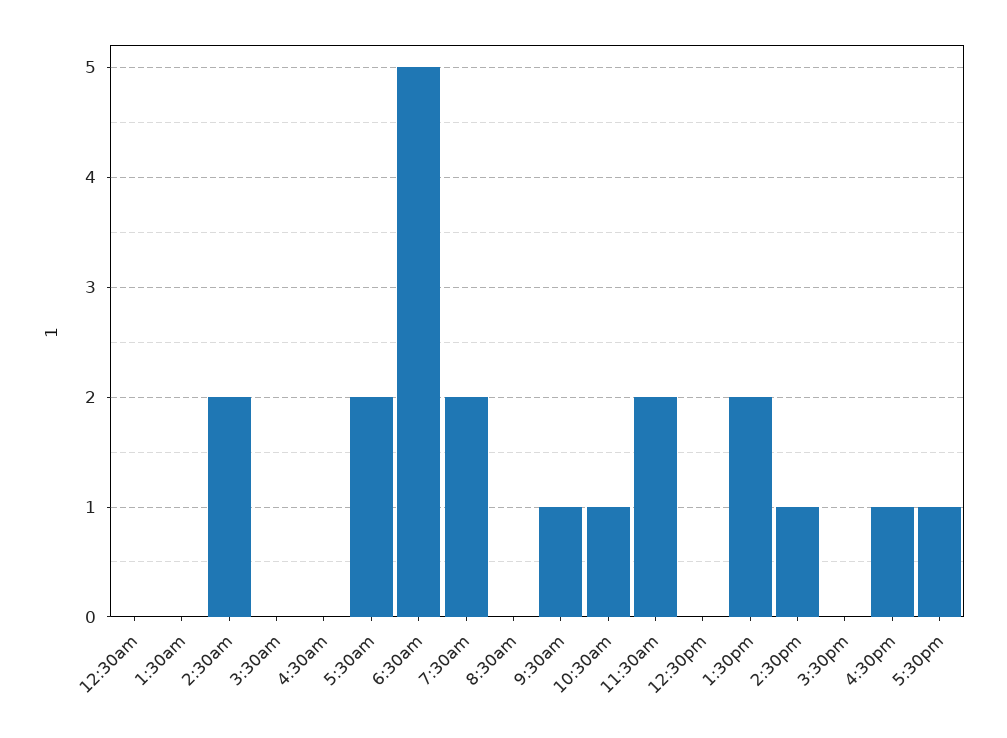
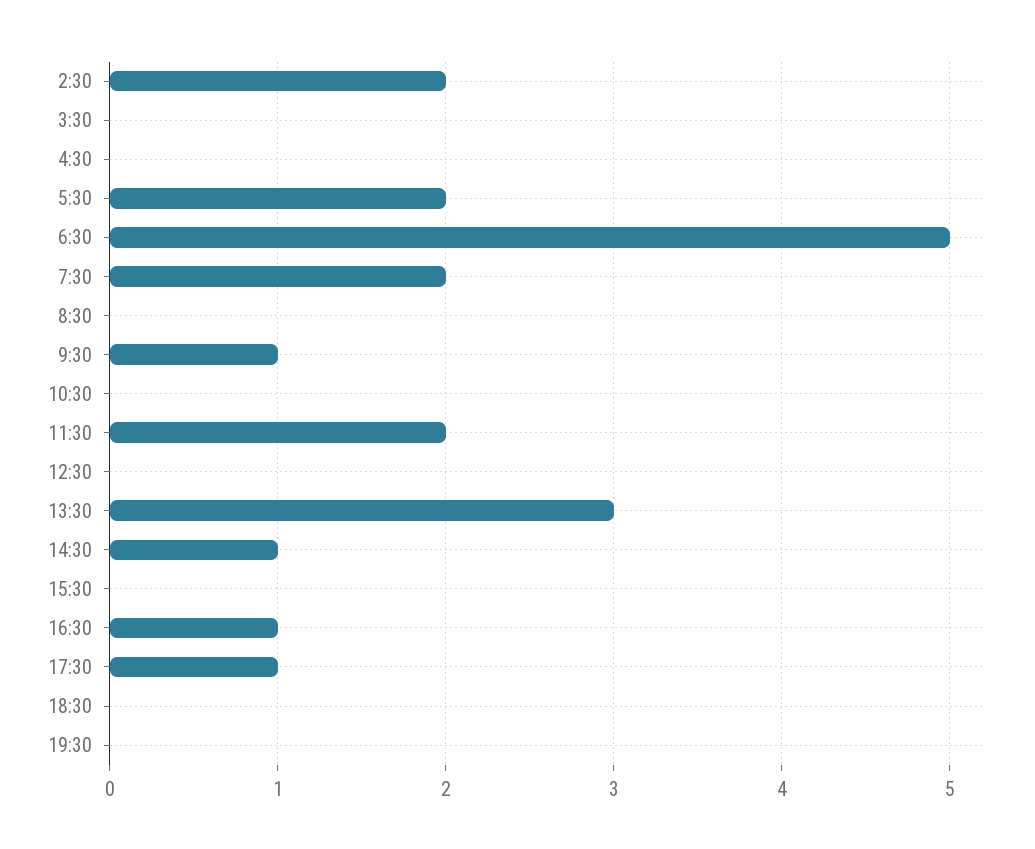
12:30am: 0 -> none
1:30am: 0 -> none
10:30am: 1 -> 0
1:30pm: 2 -> 3
18:30: none -> 0
19:30: none -> 0

